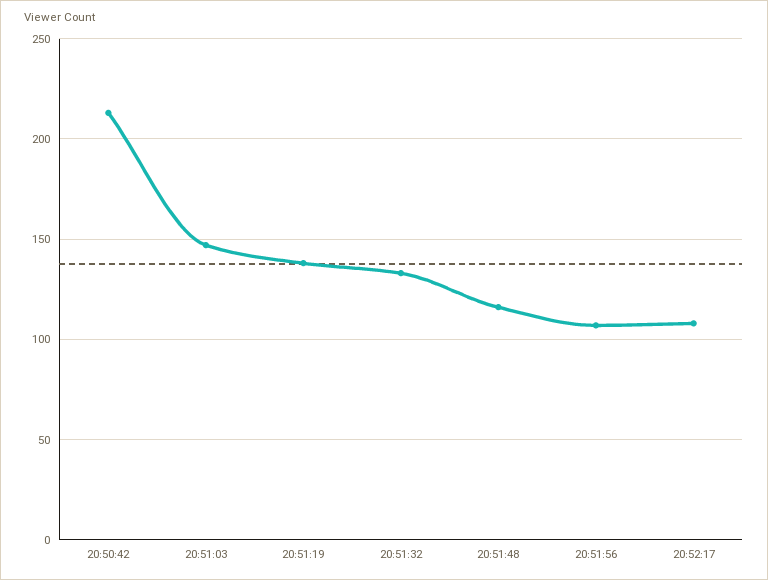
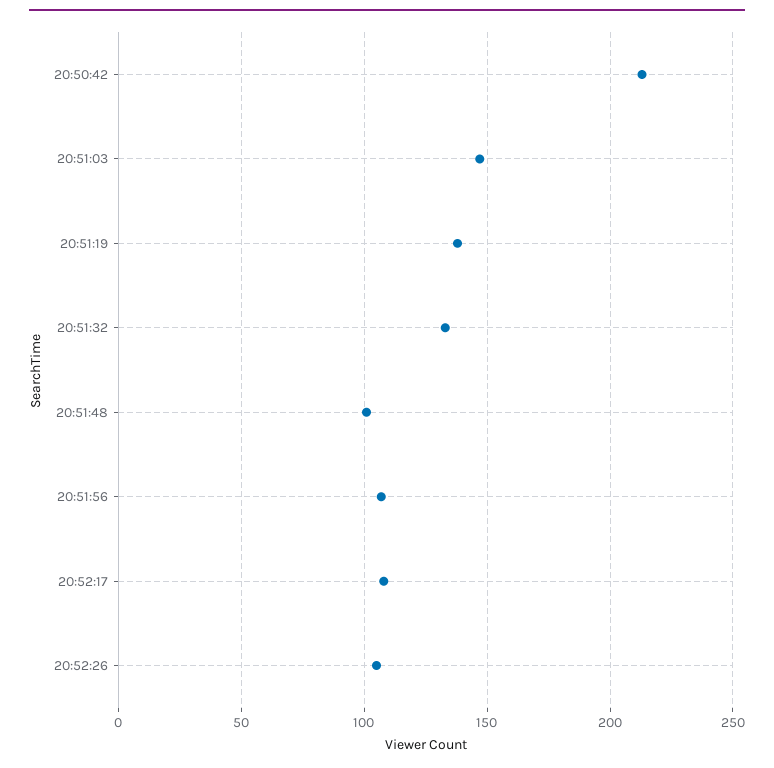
20:51:48: 115 -> 100
20:52:26: none -> 105

